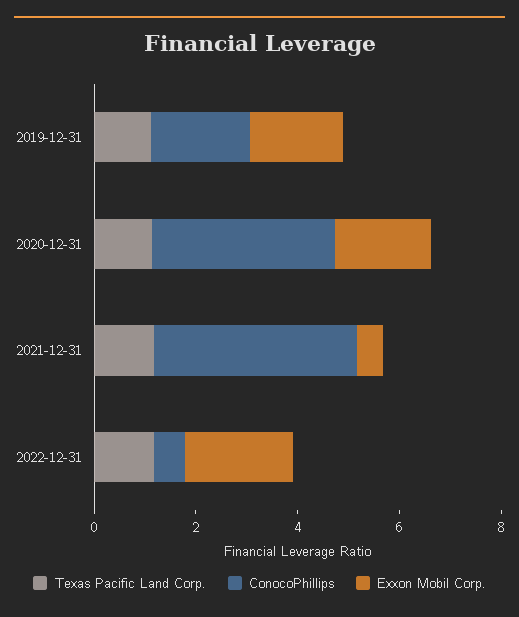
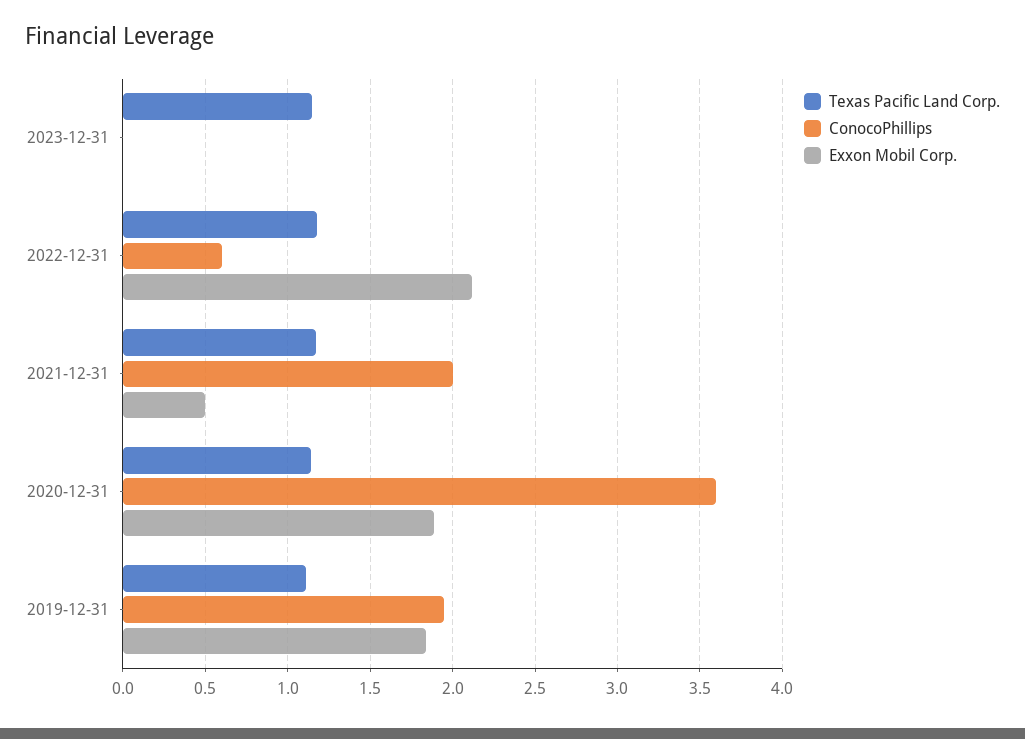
ConocoPhillips, 2021-12-31: 4 -> 2
Texas Pacific Land Corp., 2023-12-31: none -> 1.15
ConocoPhillips, 2023-12-31: none -> 0
Exxon Mobil Corp., 2023-12-31: none -> 0

